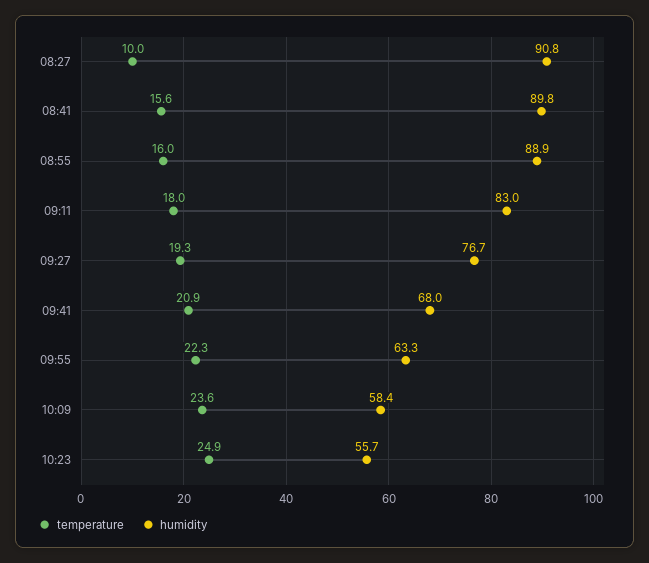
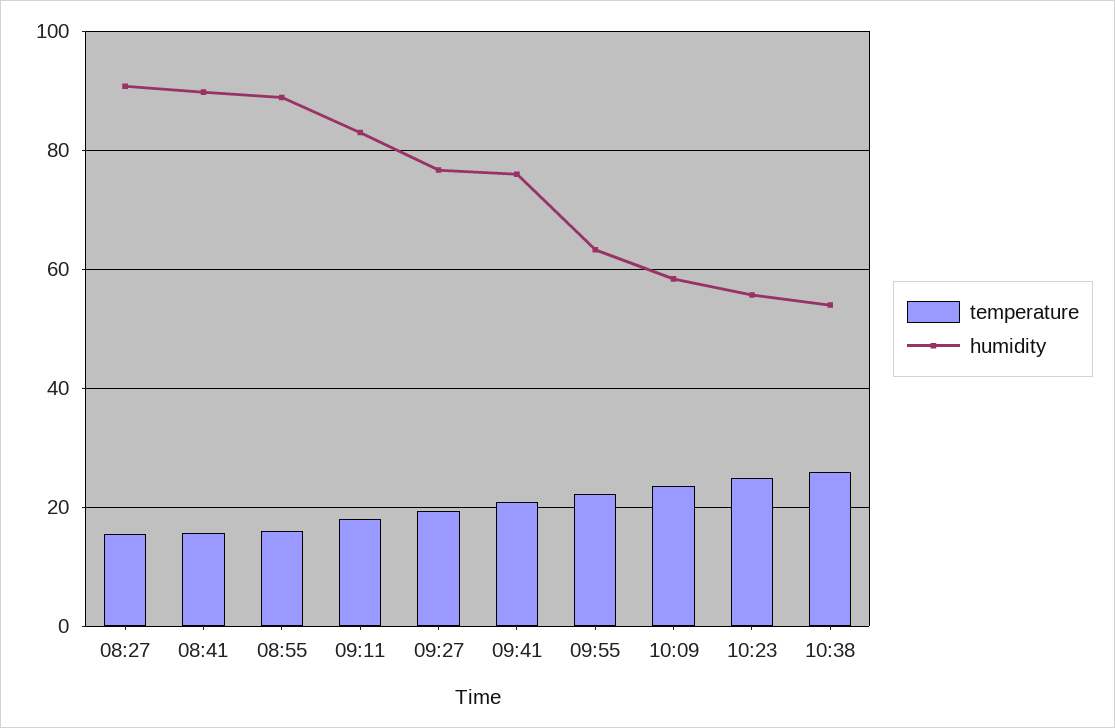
temperature, 08:27: 10 -> 16
humidity, 09:41: 68 -> 76
temperature, 10:38: none -> 26
humidity, 10:38: none -> 54

